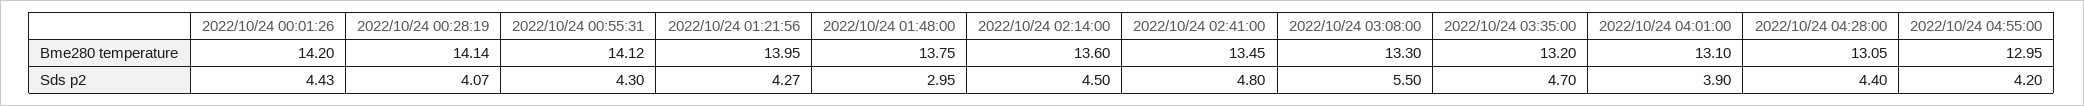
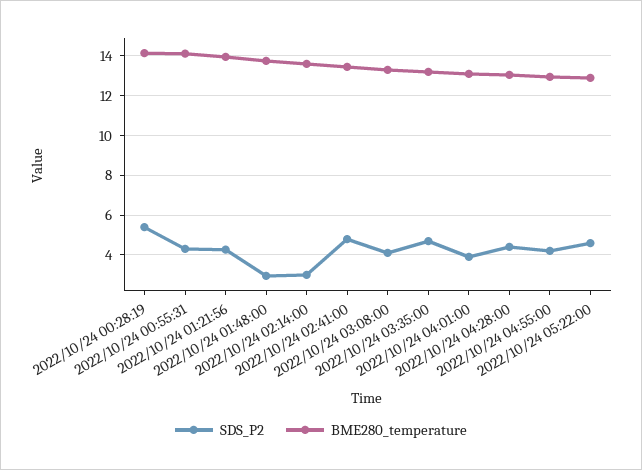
Bme280 temperature, 2022/10/24 00:01:26: 14.2 -> none
Sds p2, 2022/10/24 00:01:26: 4.43 -> none
Sds p2, 2022/10/24 00:28:19: 4.07 -> 5.5
Sds p2, 2022/10/24 02:14:00: 4.5 -> 3
Sds p2, 2022/10/24 03:08:00: 5.5 -> 4
Sds p2, 2022/10/24 05:22:00: none -> 4.5
Bme280 temperature, 2022/10/24 05:22:00: none -> 13

